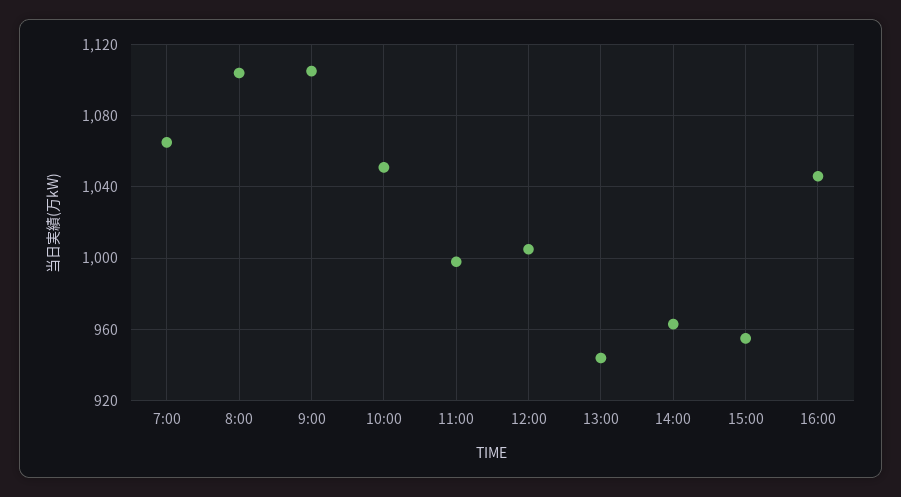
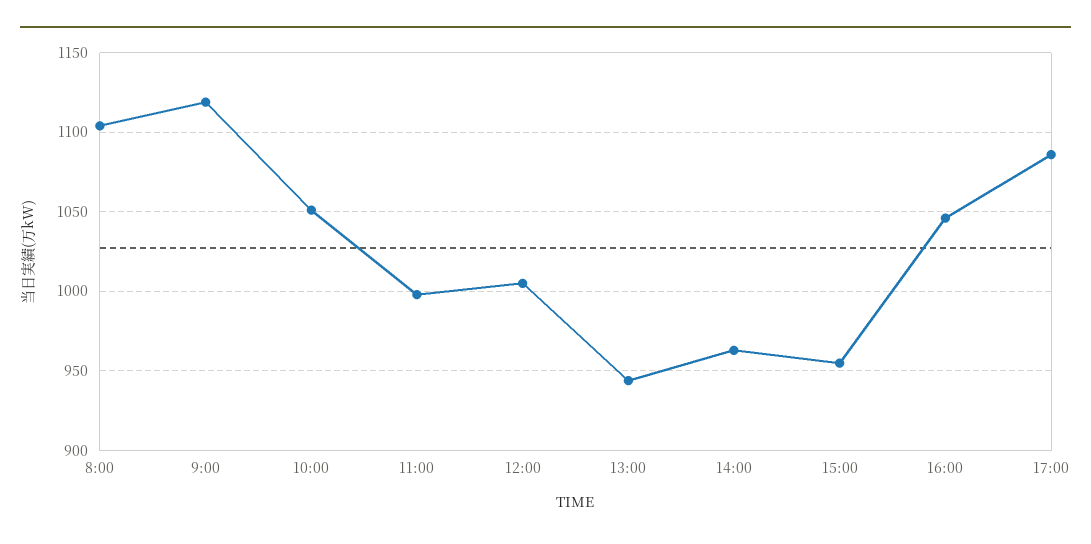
7:00: 1065 -> none
9:00: 1105 -> 1120
17:00: none -> 1085

